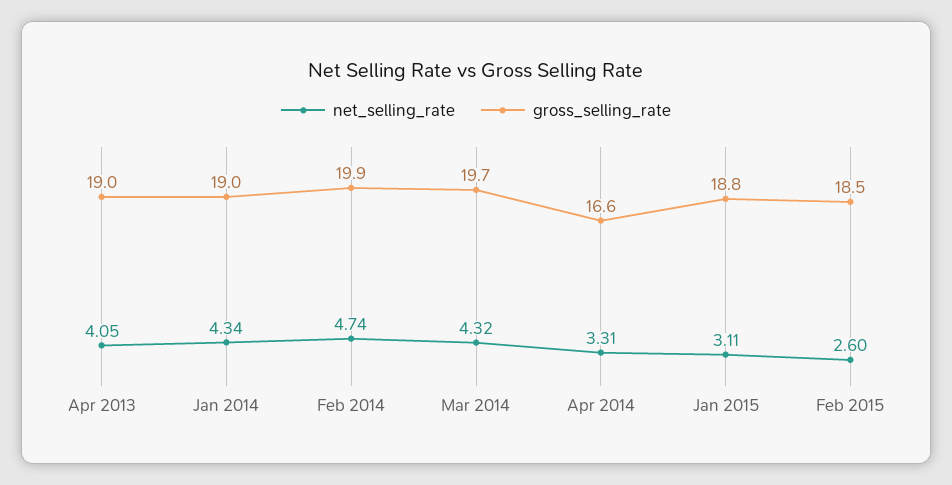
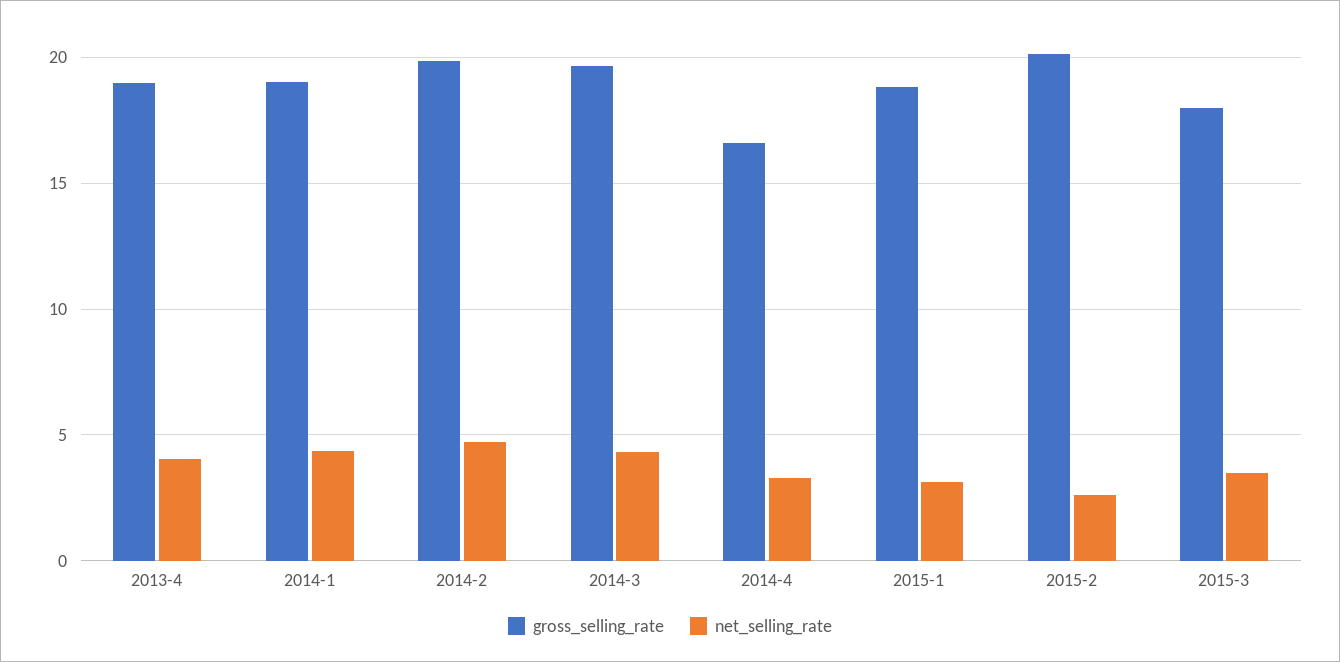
gross_selling_rate, Feb 2015: 18.5 -> 20
gross_selling_rate, 2015-3: none -> 18
net_selling_rate, 2015-3: none -> 3.5

